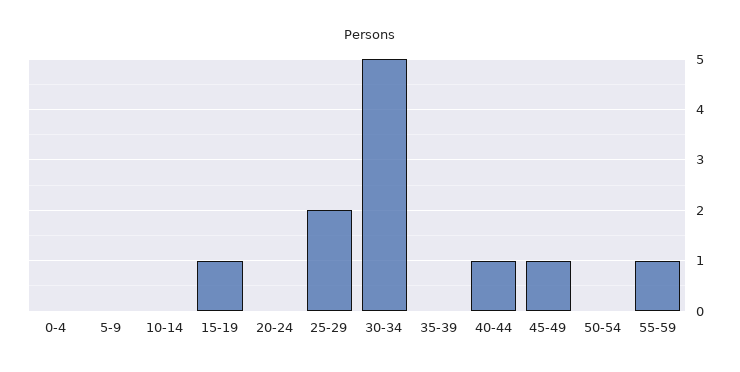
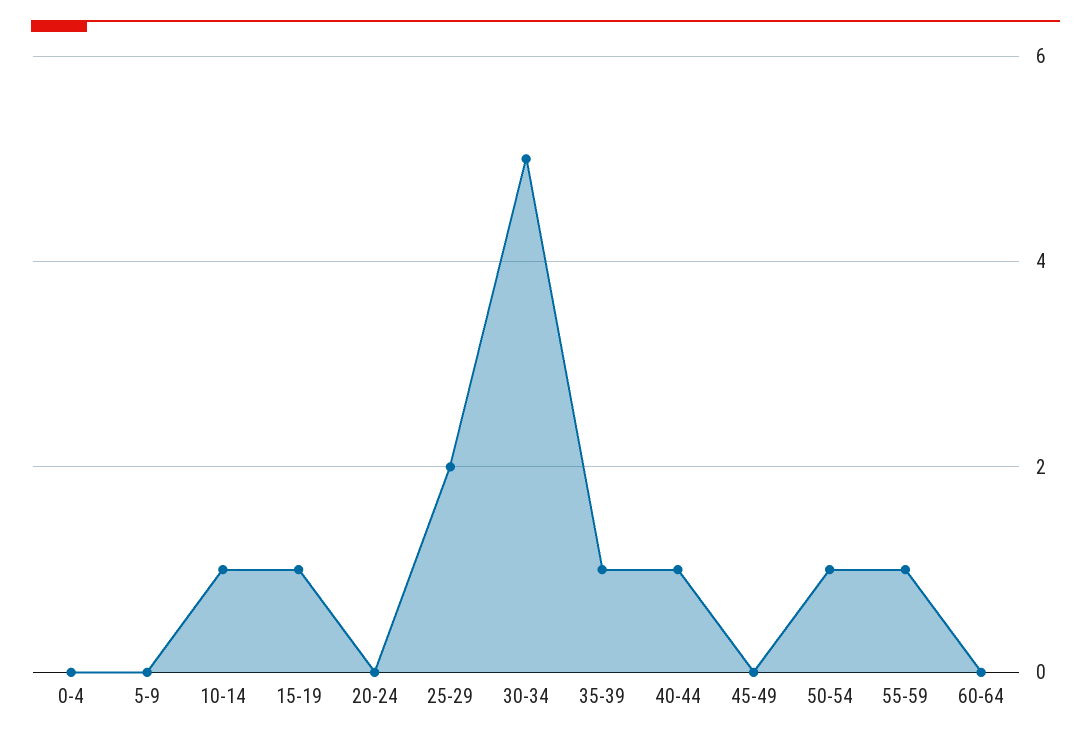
10-14: 0 -> 1
35-39: 0 -> 1
45-49: 1 -> 0
50-54: 0 -> 1
60-64: none -> 0

